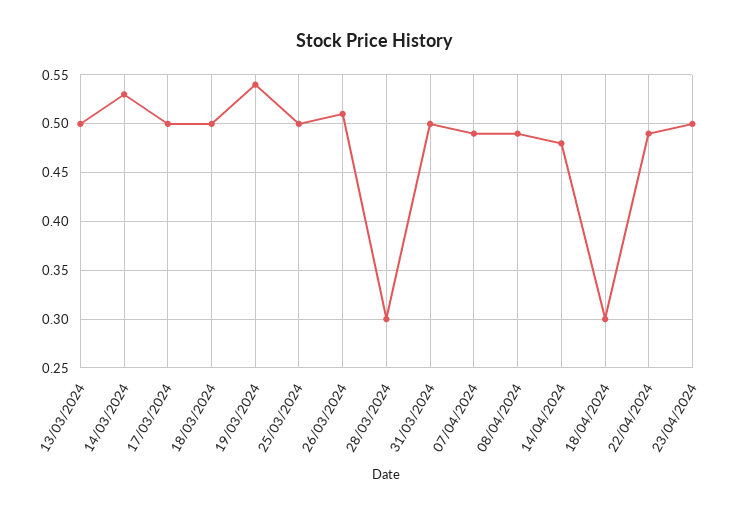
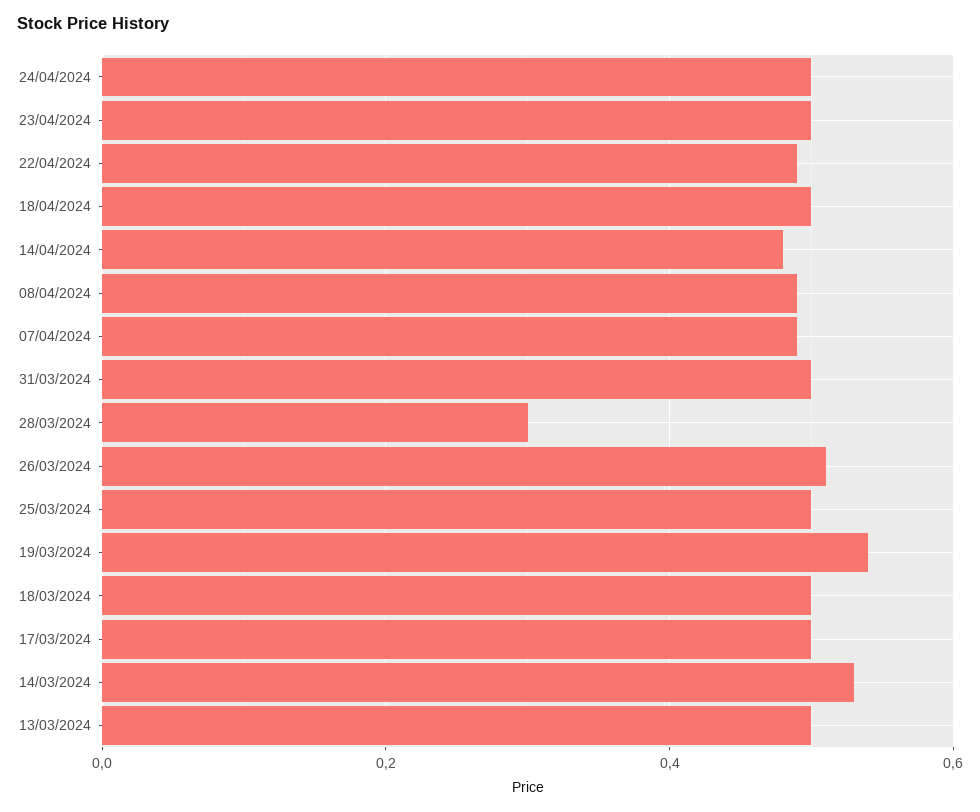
18/04/2024: 0.3 -> 0.5
24/04/2024: none -> 0.5

